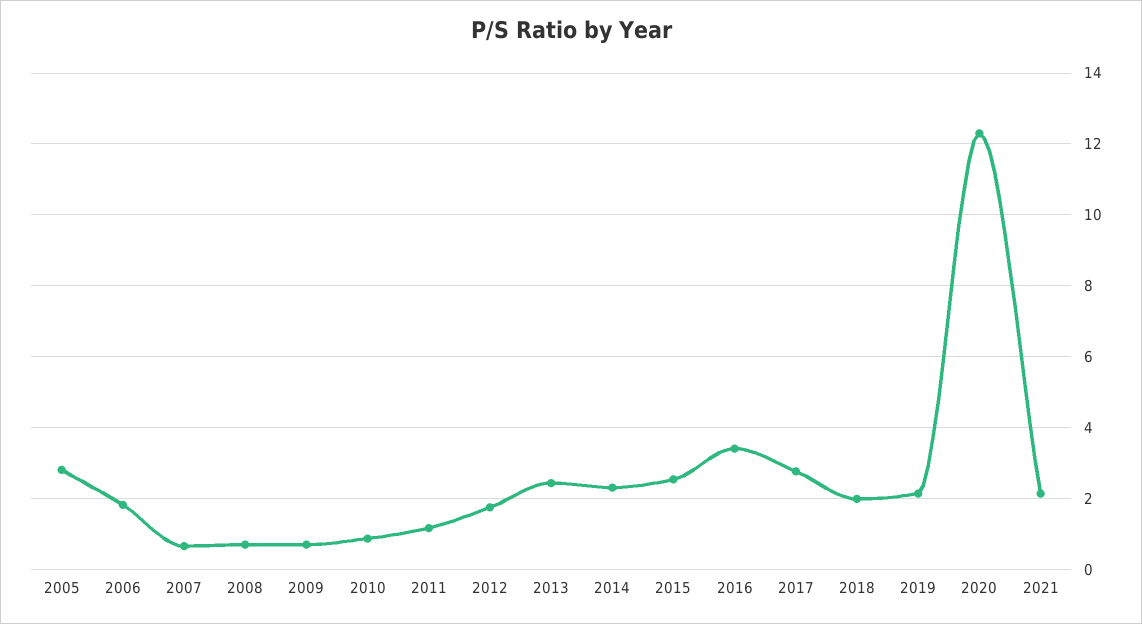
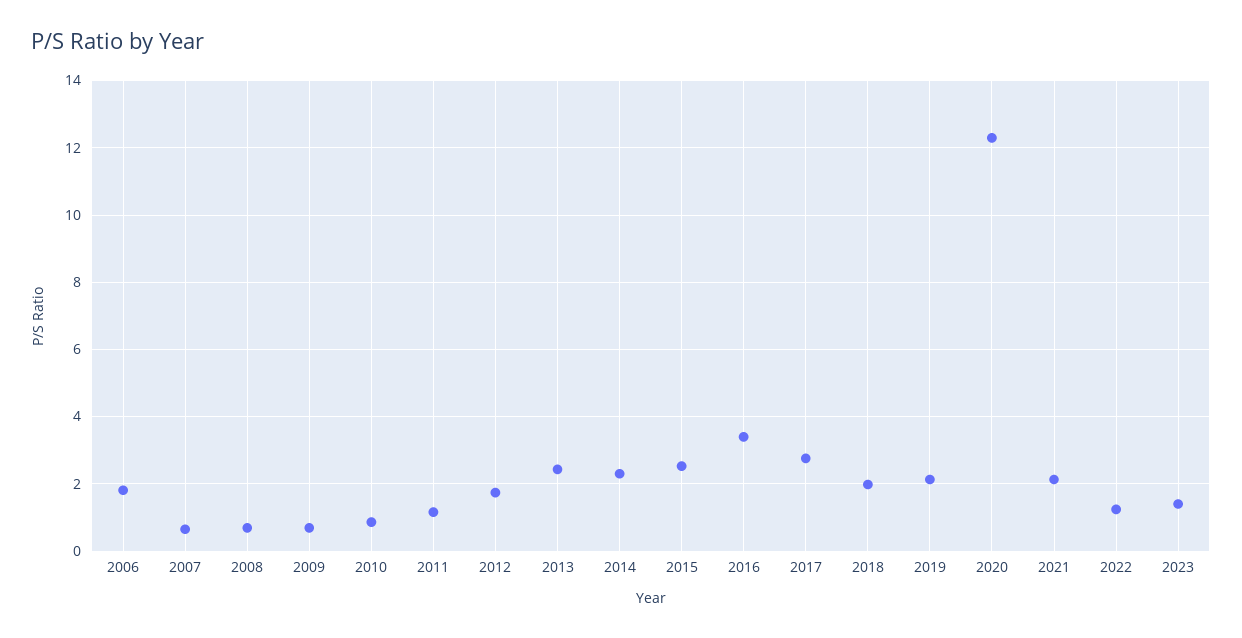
2005: 2.8 -> none
2022: none -> 1.2
2023: none -> 1.4

